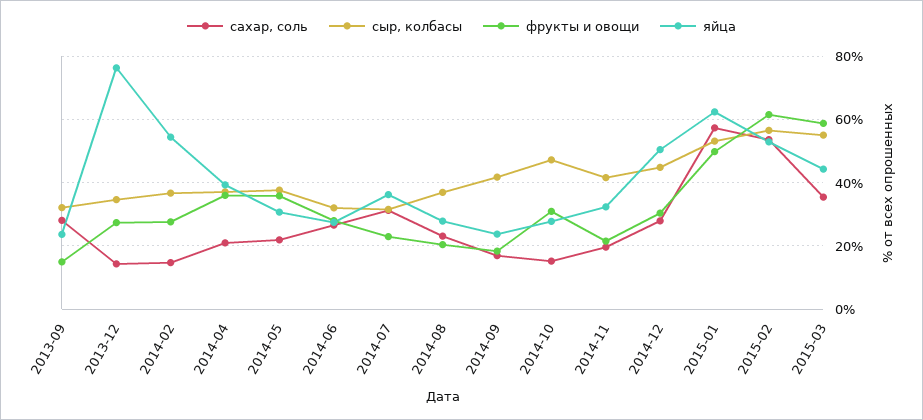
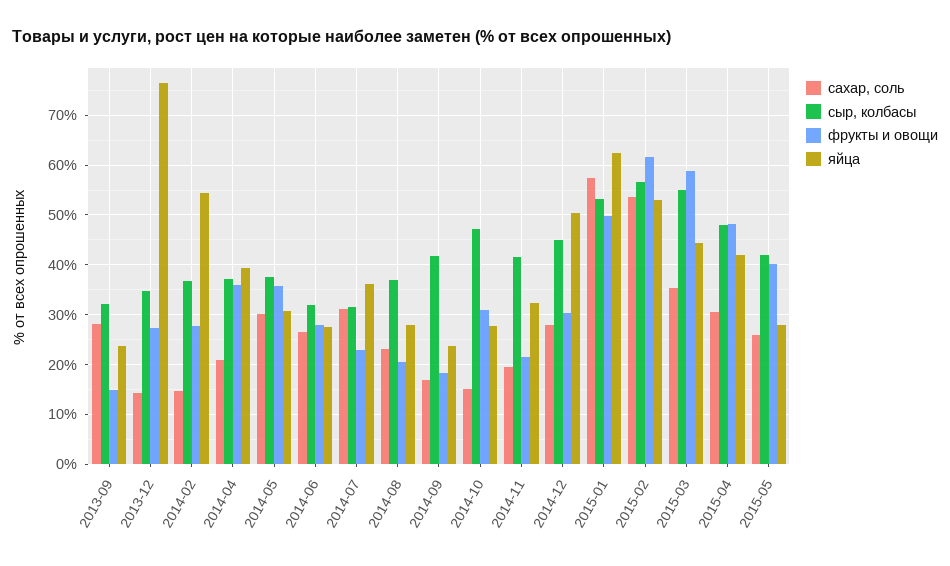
сахар, соль, 2014-05: 22 -> 30
сахар, соль, 2015-04: none -> 30
сыр, колбасы, 2015-04: none -> 48
фрукты и овощи, 2015-04: none -> 48
яйца, 2015-04: none -> 42
сахар, соль, 2015-05: none -> 26
сыр, колбасы, 2015-05: none -> 42
фрукты и овощи, 2015-05: none -> 40
яйца, 2015-05: none -> 28

